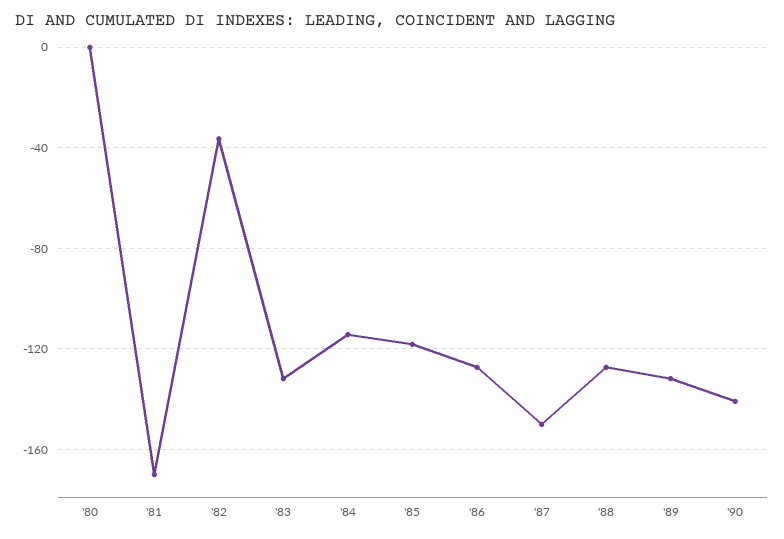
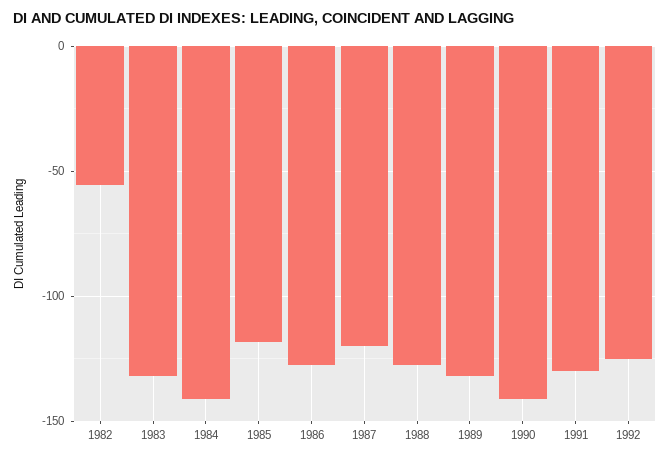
'80: 0 -> none
'81: -170 -> none
'82: -35 -> -55
'84: -115 -> -140
'87: -150 -> -120
1991: none -> -130
1992: none -> -125

